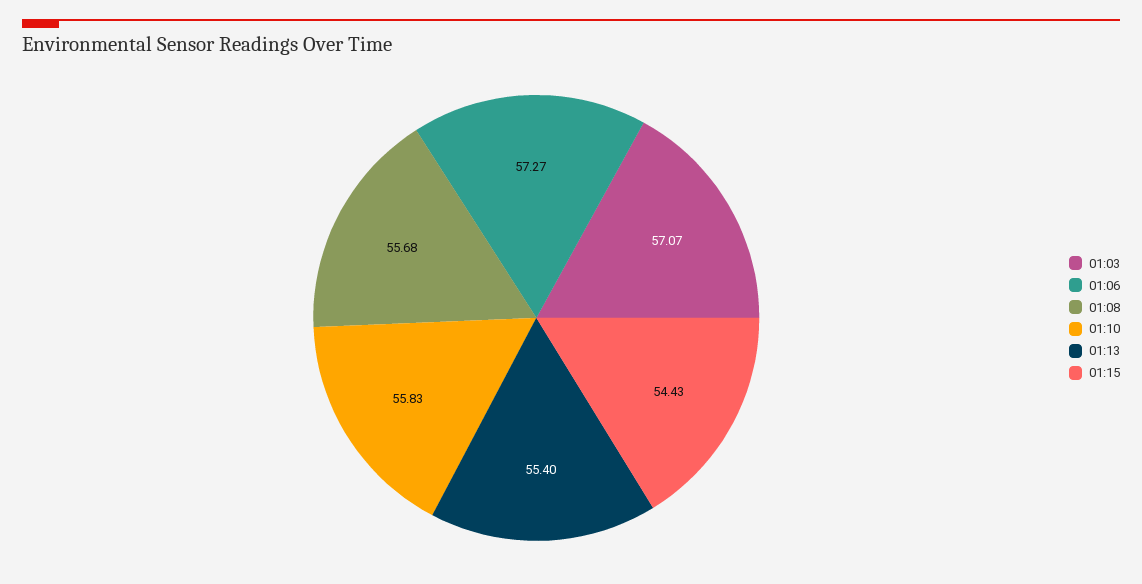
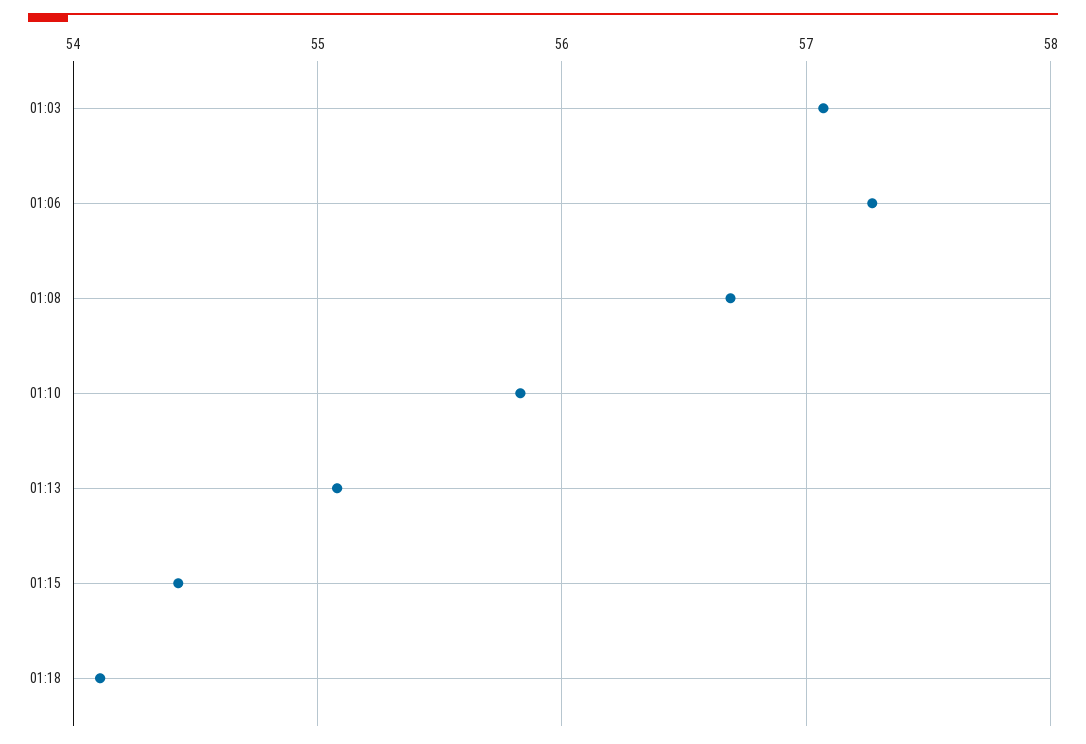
01:08: 55.68 -> 56.7
01:13: 55.4 -> 55.1
01:18: none -> 54.1

